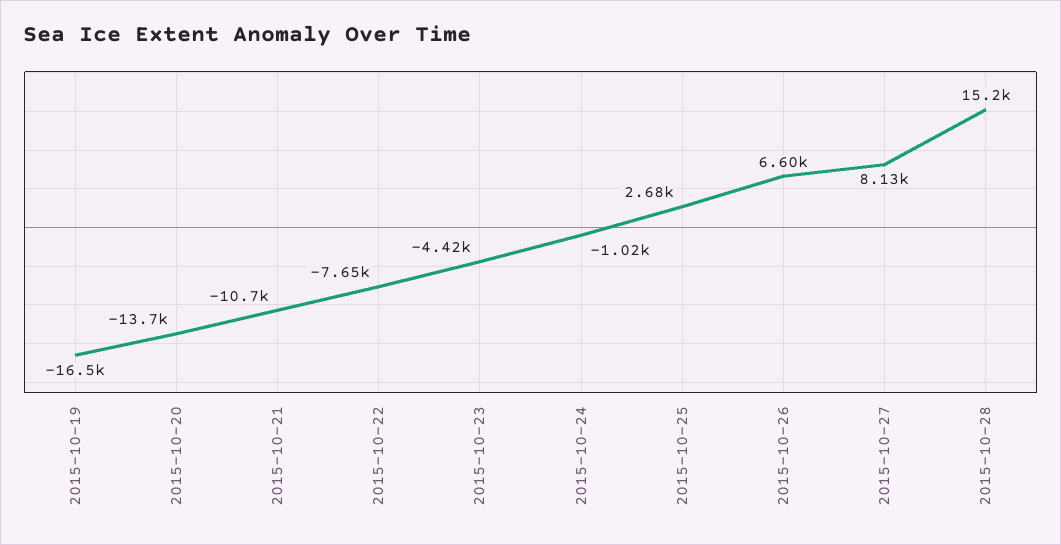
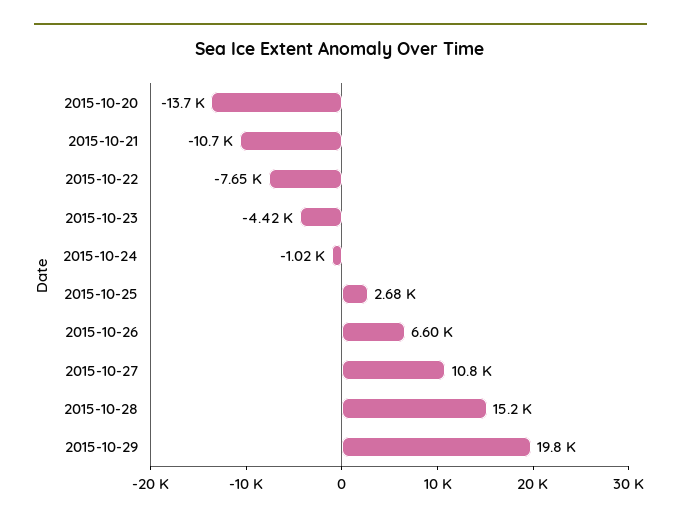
2015-10-19: -16500 -> none
2015-10-27: 8130 -> 10800
2015-10-29: none -> 19800

